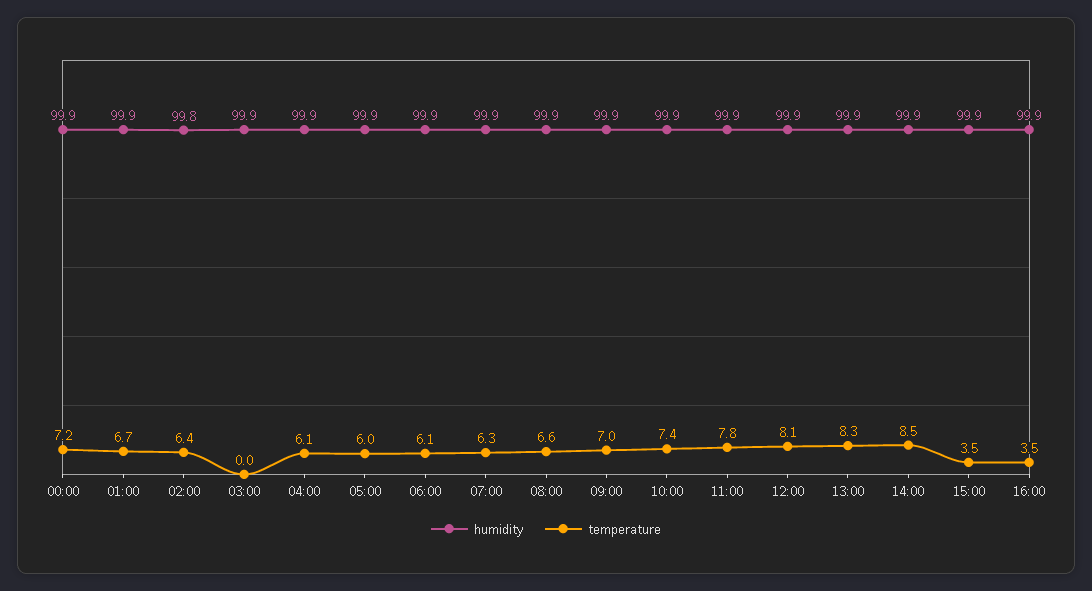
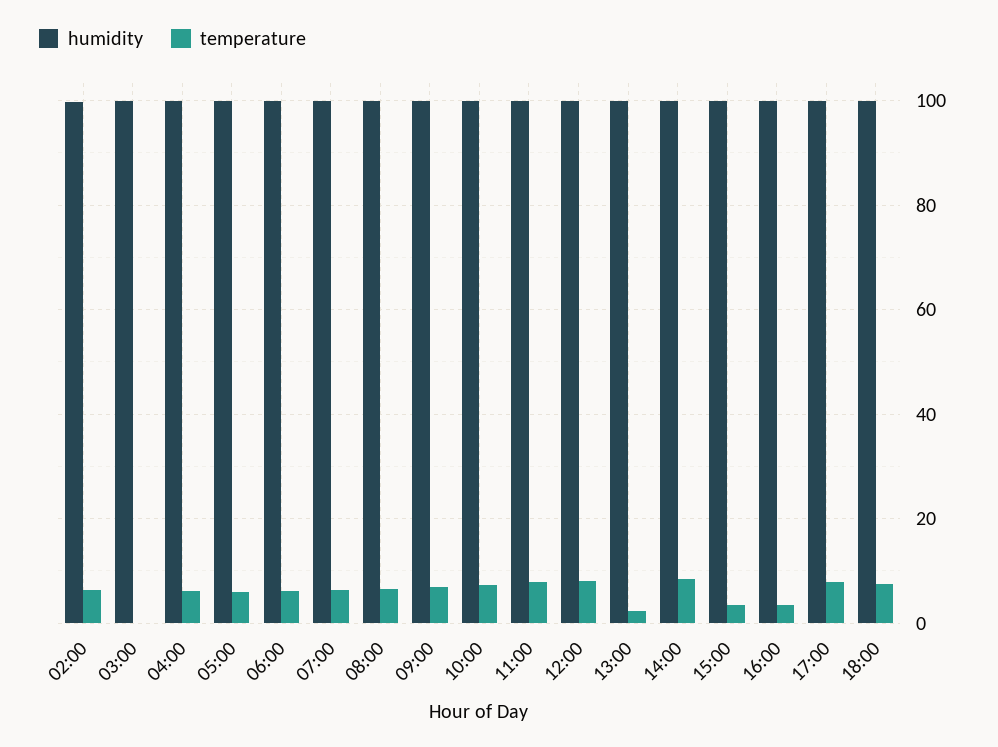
humidity, 00:00: 99.9 -> none
temperature, 00:00: 7.2 -> none
humidity, 01:00: 99.9 -> none
temperature, 01:00: 6.7 -> none
temperature, 13:00: 8.3 -> 2
humidity, 17:00: none -> 100
temperature, 17:00: none -> 8
humidity, 18:00: none -> 100
temperature, 18:00: none -> 8

